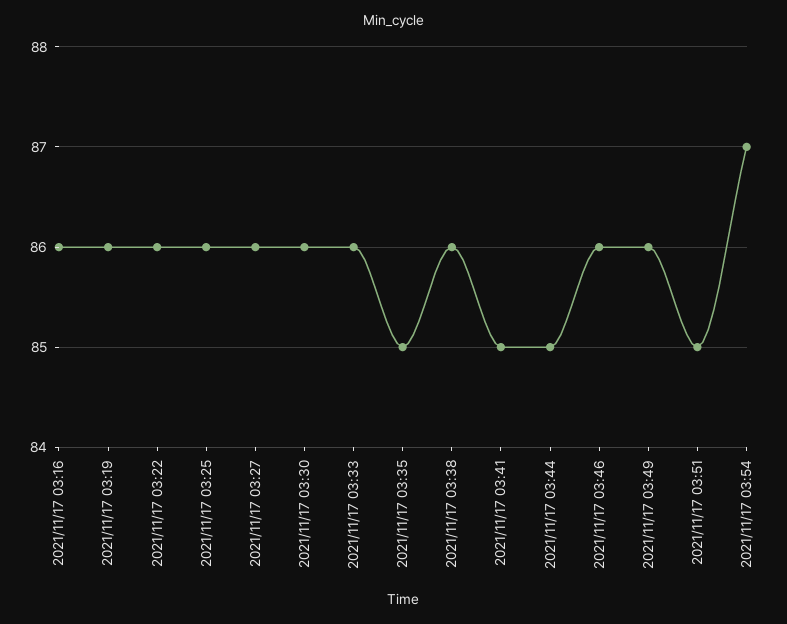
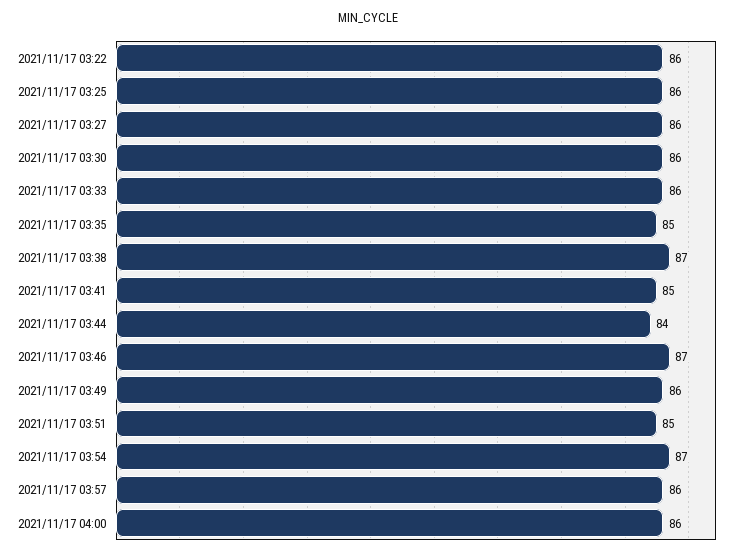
2021/11/17 03:16: 86 -> none
2021/11/17 03:19: 86 -> none
2021/11/17 03:38: 86 -> 87
2021/11/17 03:44: 85 -> 84
2021/11/17 03:46: 86 -> 87
2021/11/17 03:57: none -> 86
2021/11/17 04:00: none -> 86

